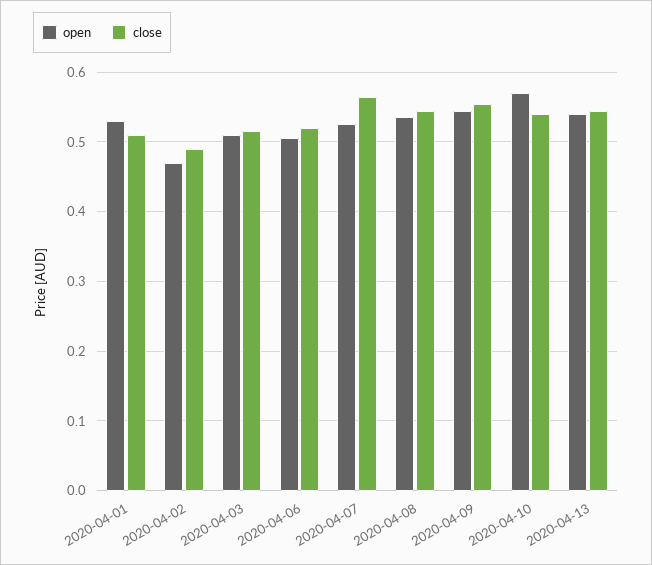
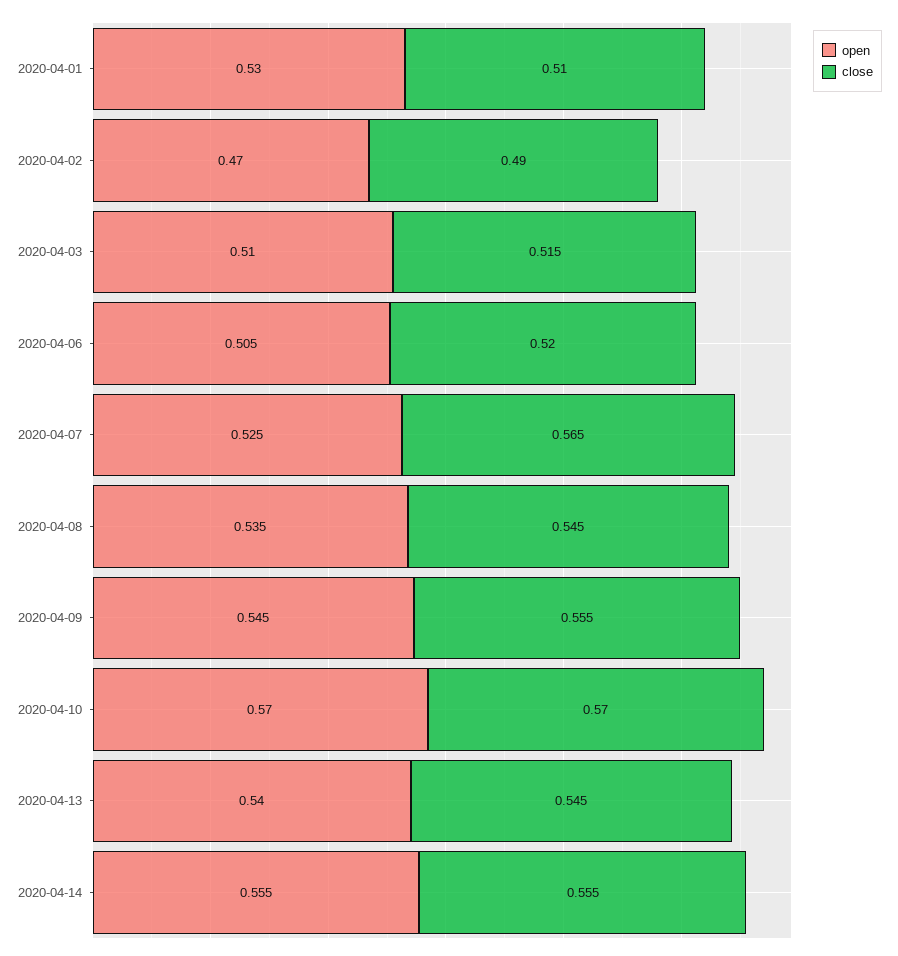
close, 2020-04-10: 0.54 -> 0.57
open, 2020-04-14: none -> 0.555
close, 2020-04-14: none -> 0.555

